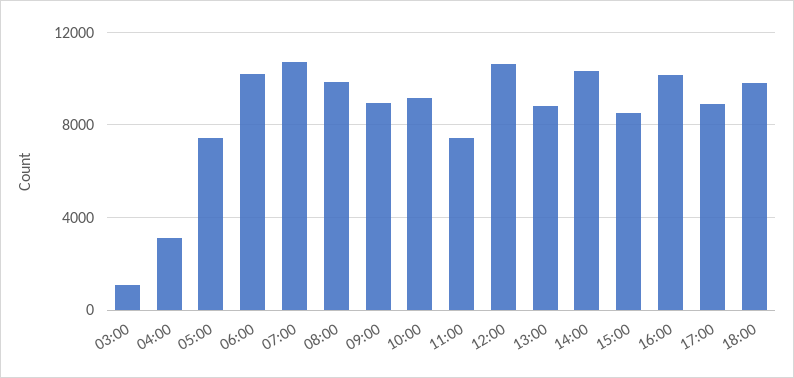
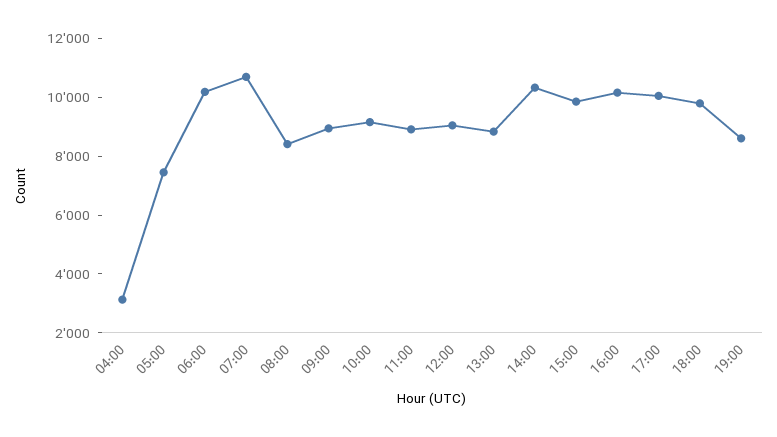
03:00: 1000 -> none
08:00: 10000 -> 8500
11:00: 7500 -> 9000
12:00: 10500 -> 9000
15:00: 8500 -> 10000
17:00: 9000 -> 10000
19:00: none -> 8500

